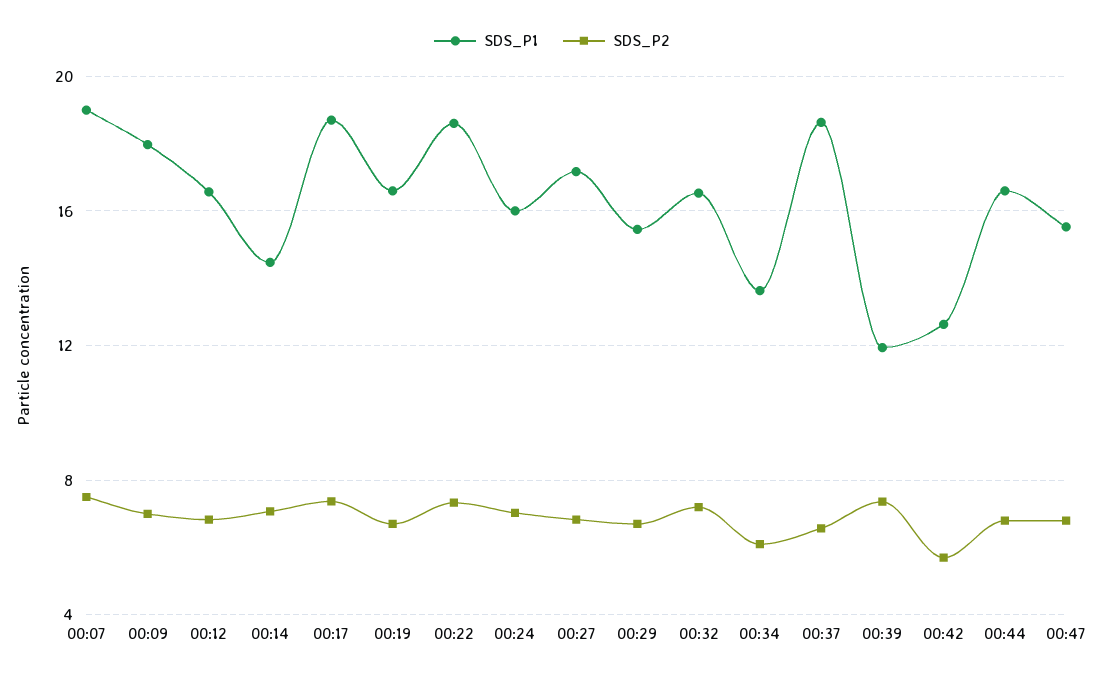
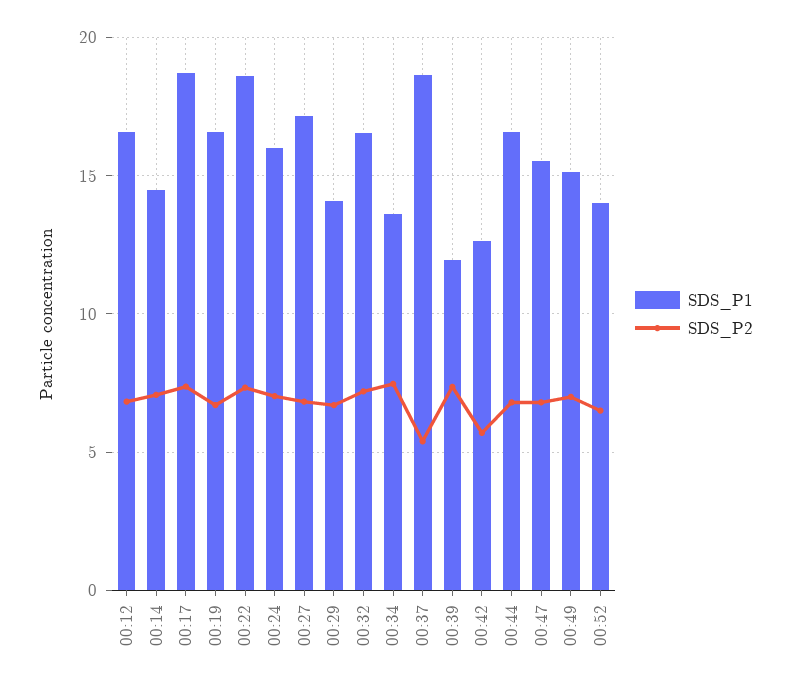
SDS_P1, 00:07: 19 -> none
SDS_P2, 00:07: 7.5 -> none
SDS_P1, 00:09: 18 -> none
SDS_P2, 00:09: 7 -> none
SDS_P1, 00:29: 15.5 -> 14
SDS_P2, 00:34: 6 -> 7.5
SDS_P2, 00:37: 6.5 -> 5.5
SDS_P1, 00:49: none -> 15
SDS_P2, 00:49: none -> 7
SDS_P1, 00:52: none -> 14
SDS_P2, 00:52: none -> 6.5

